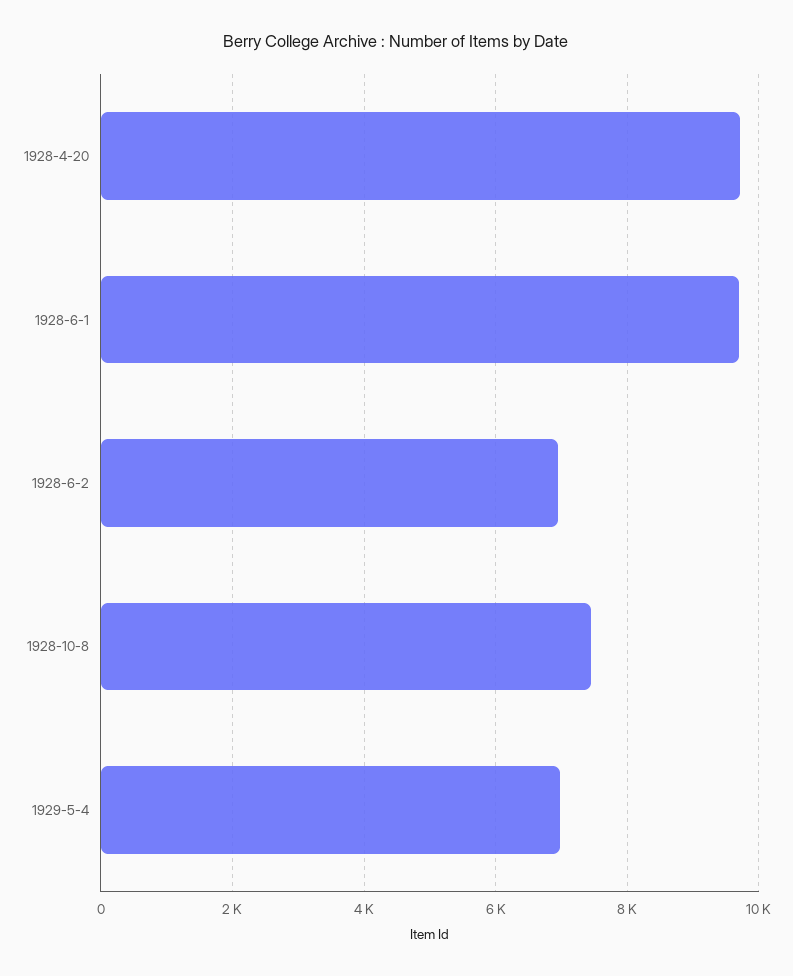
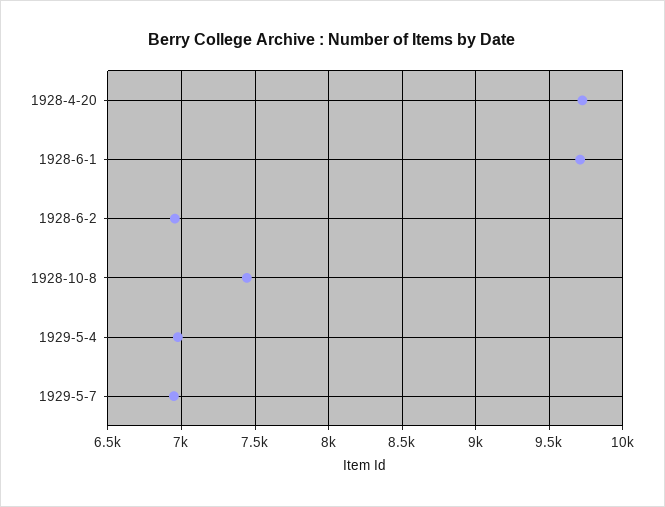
1929-5-7: none -> 6950

